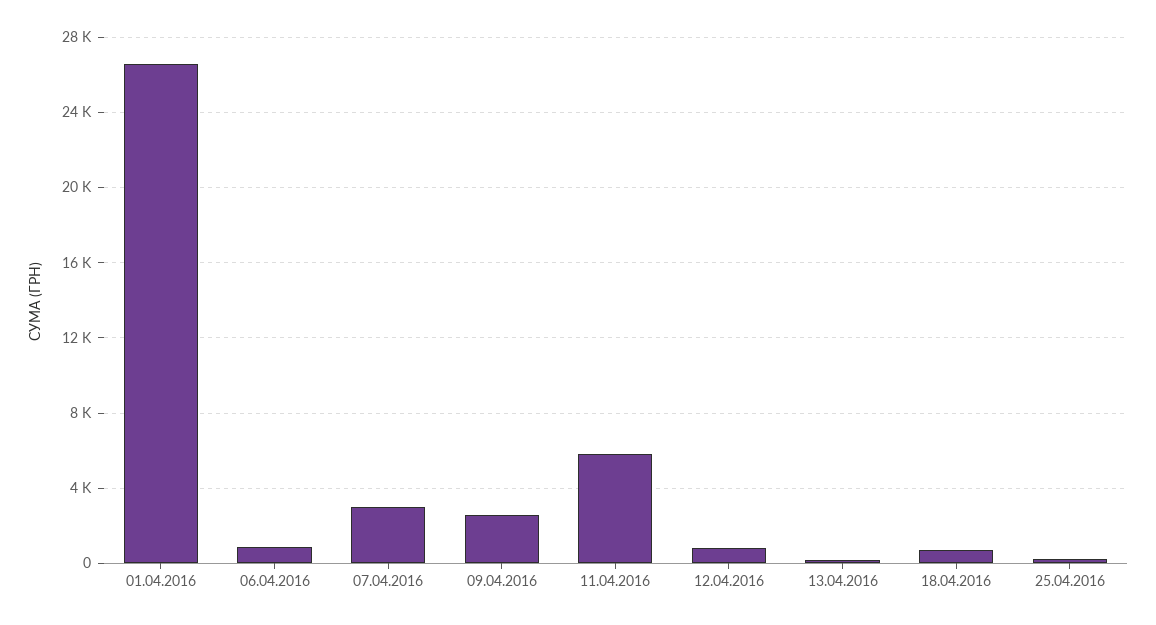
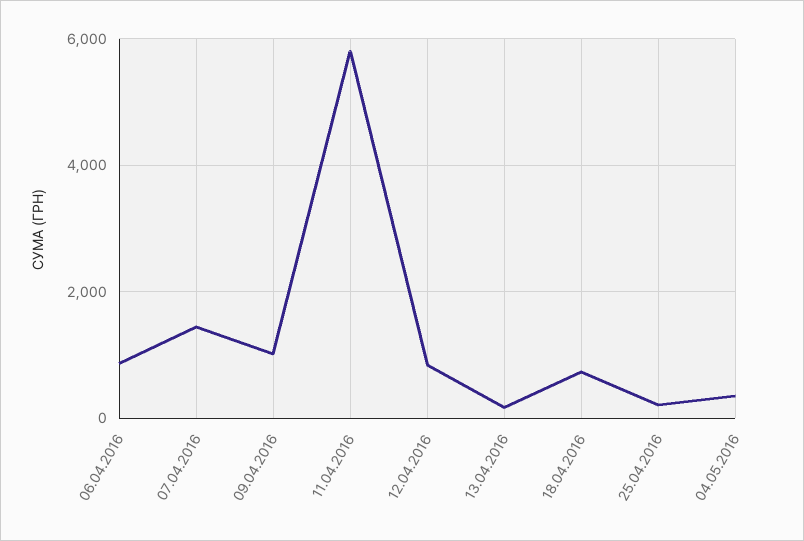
01.04.2016: 26500 -> none
07.04.2016: 3000 -> 1400
09.04.2016: 2500 -> 1000
04.05.2016: none -> 400

